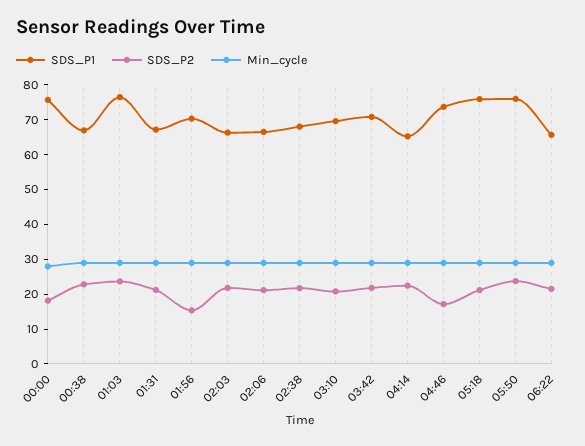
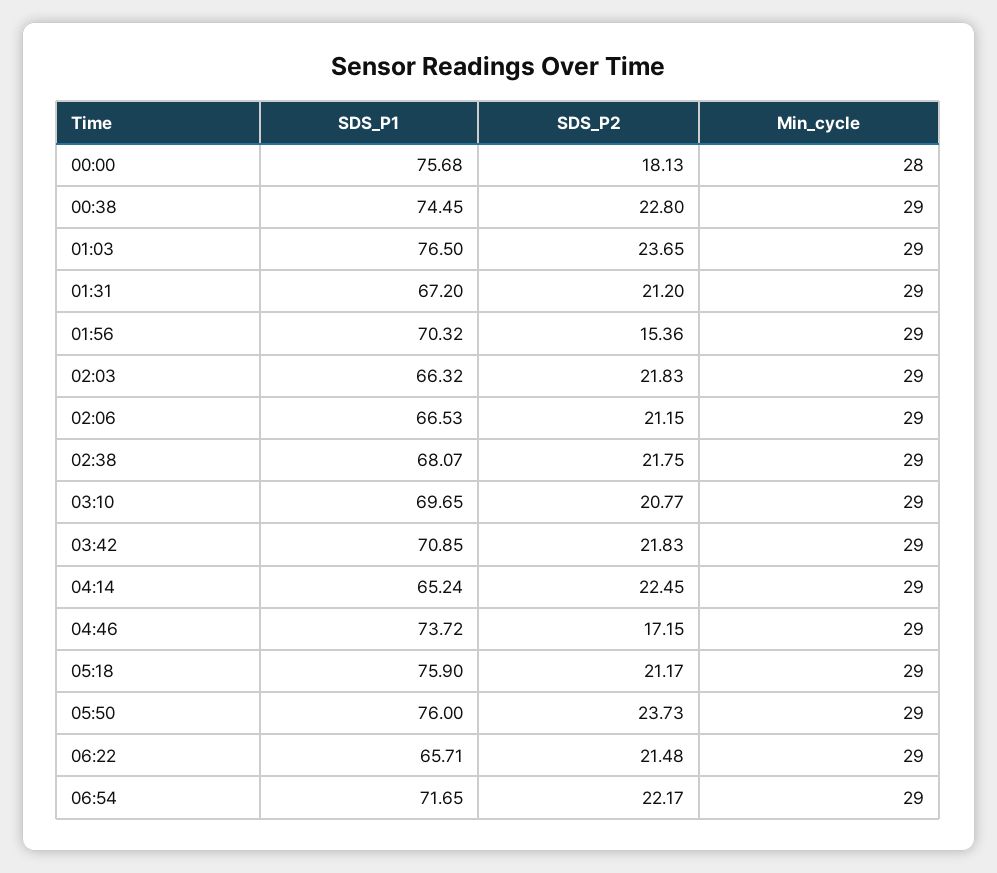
SDS_P1, 00:38: 67.5 -> 74.45
SDS_P1, 06:54: none -> 71.65
SDS_P2, 06:54: none -> 22.17
Min_cycle, 06:54: none -> 29

